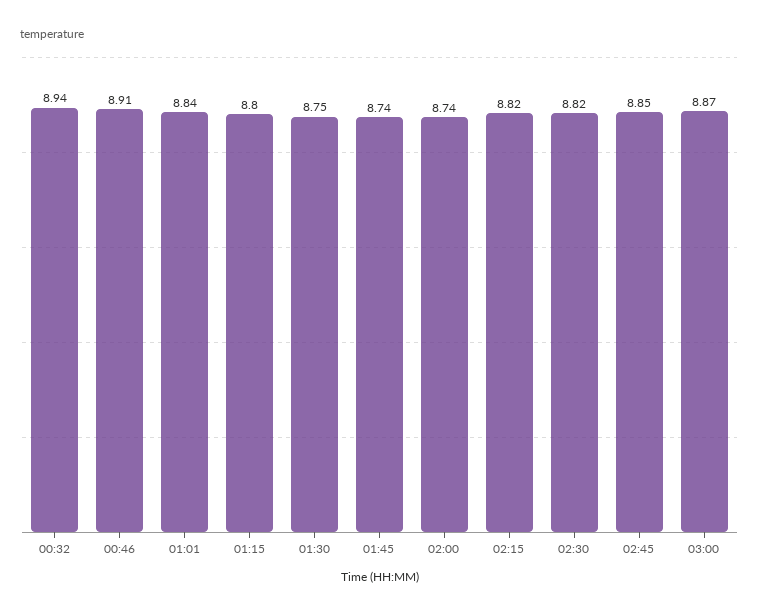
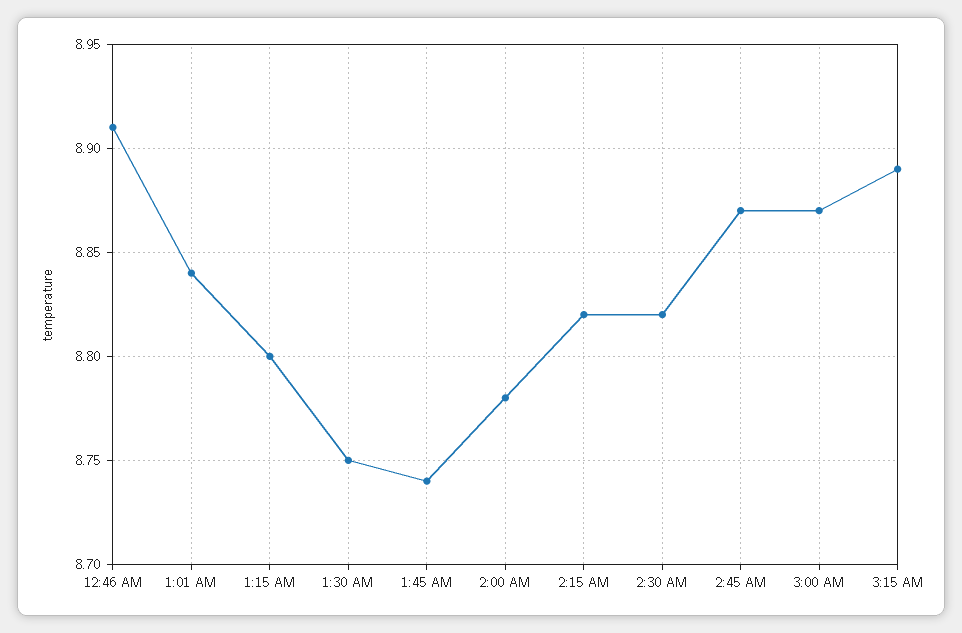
00:32: 8.94 -> none
02:00: 8.74 -> 8.78
02:45: 8.85 -> 8.87
3:15 AM: none -> 8.89

